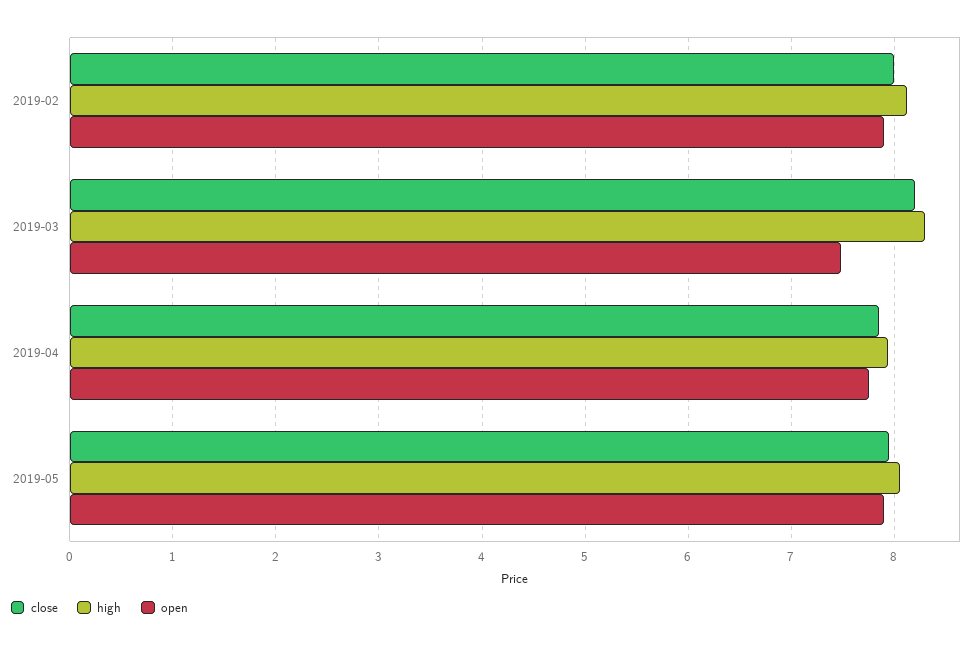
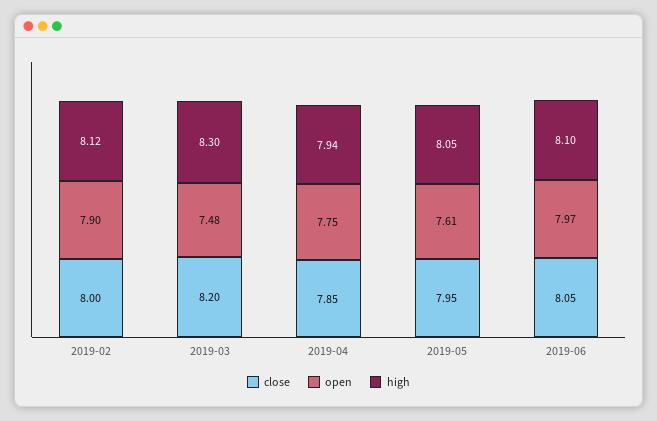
open, 2019-05: 7.9 -> 7.61
close, 2019-06: none -> 8.05
open, 2019-06: none -> 7.97
high, 2019-06: none -> 8.1

